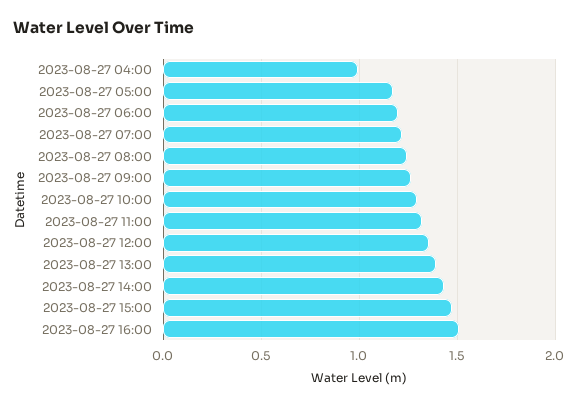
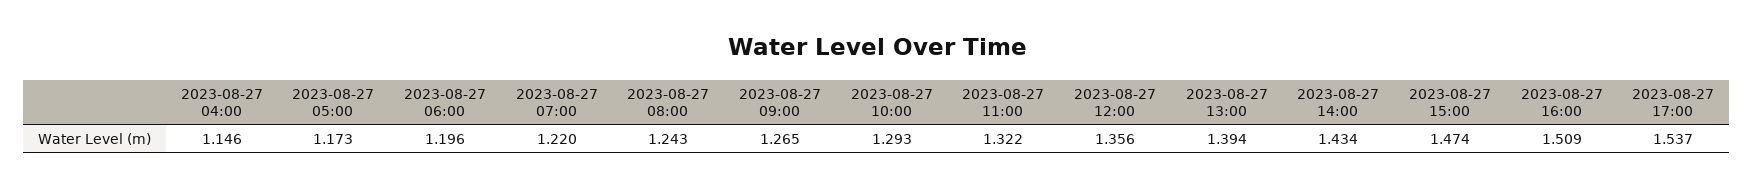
2023-08-27 04:00: 1 -> 1.146
2023-08-27 17:00: none -> 1.537

